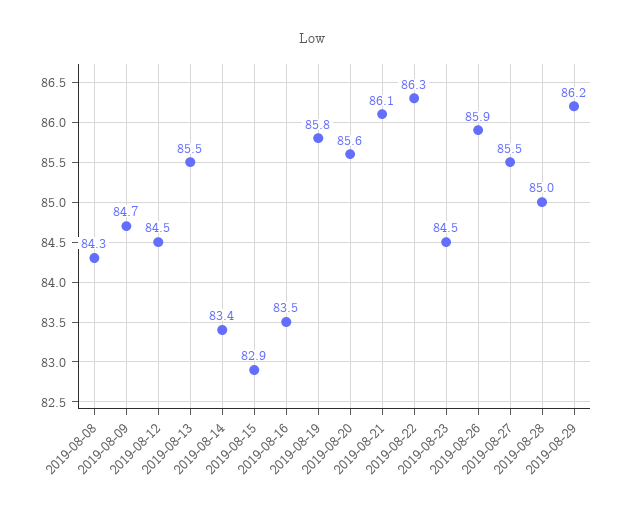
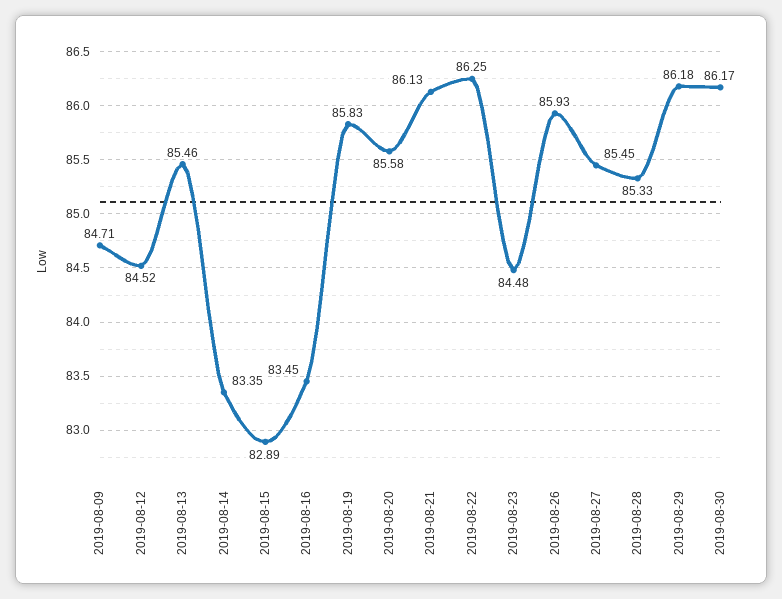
2019-08-08: 84.3 -> none
2019-08-28: 85 -> 85.33
2019-08-30: none -> 86.17

